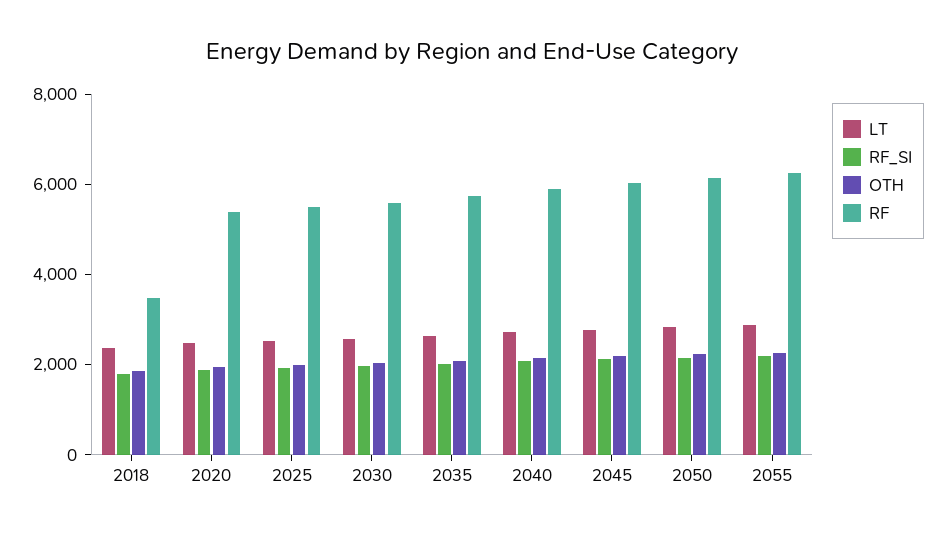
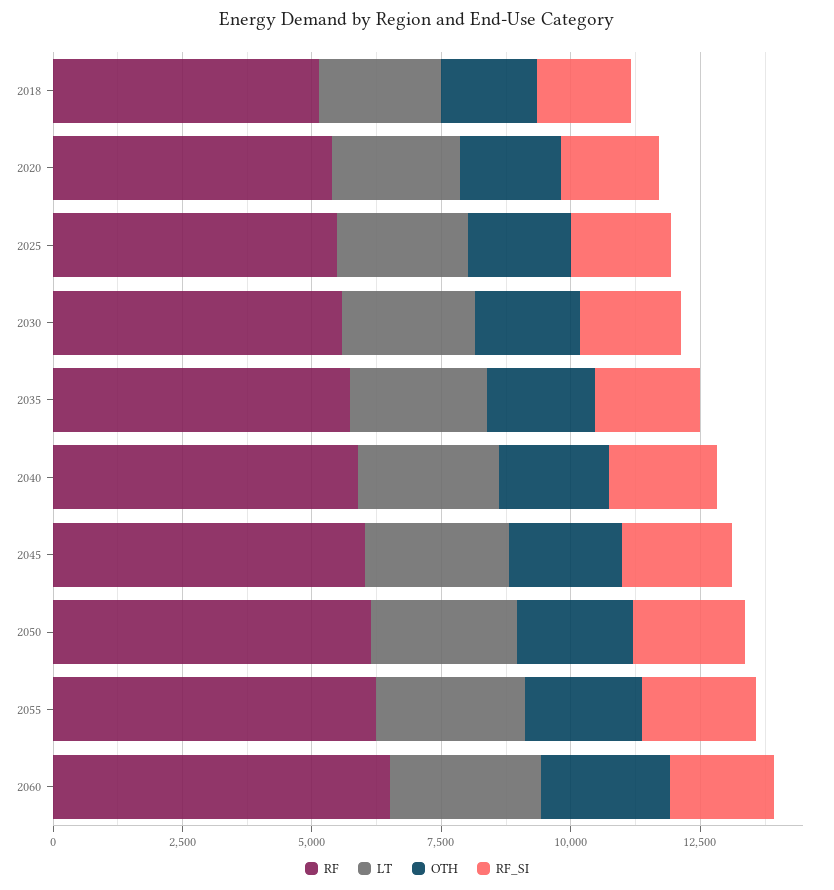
RF, 2018: 3500 -> 5000
RF, 2060: none -> 6500
LT, 2060: none -> 3000
OTH, 2060: none -> 2500
RF_SI, 2060: none -> 2000

